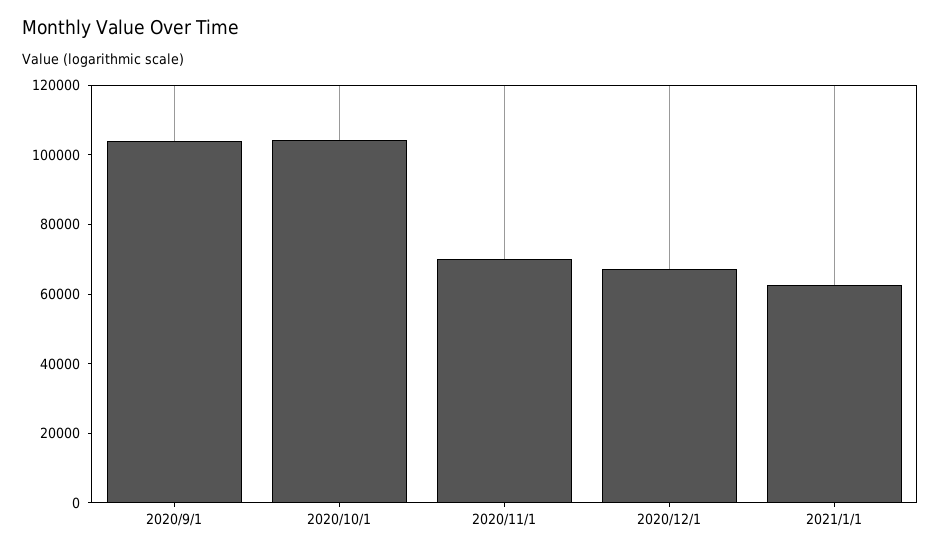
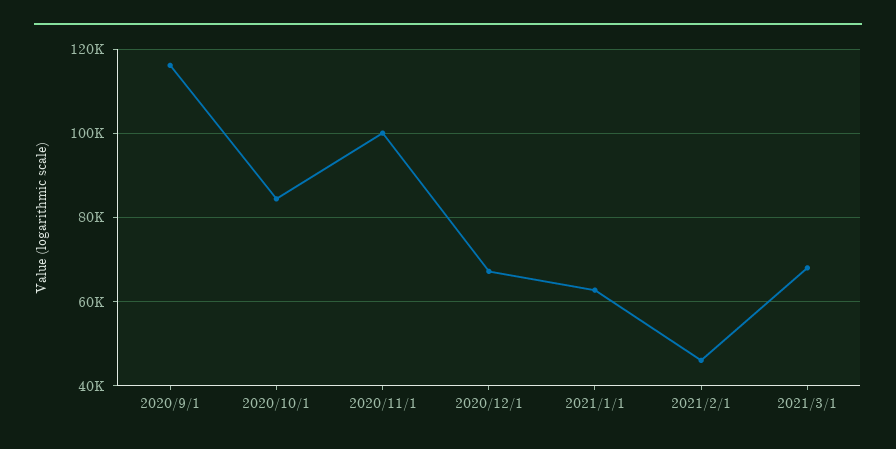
2020/9/1: 105000 -> 116000
2020/10/1: 105000 -> 84000
2020/11/1: 70000 -> 100000
2021/2/1: none -> 46000
2021/3/1: none -> 68000

